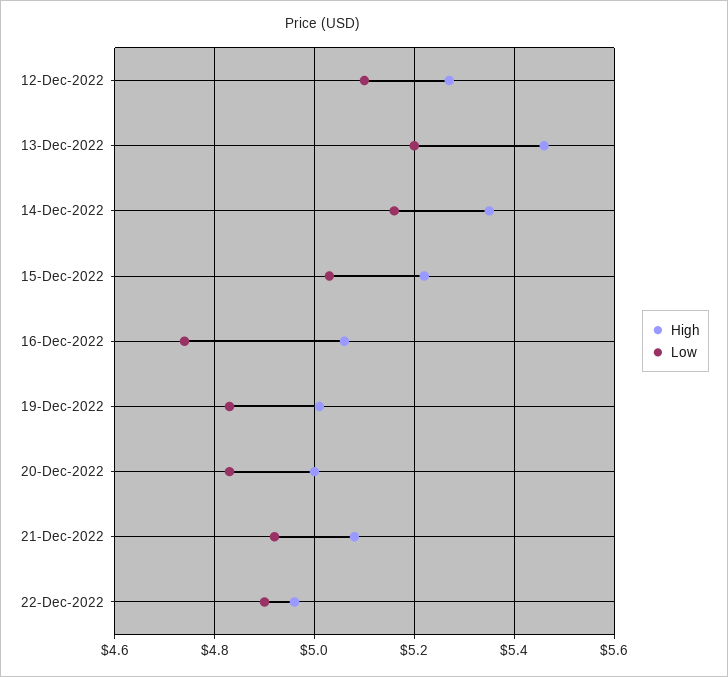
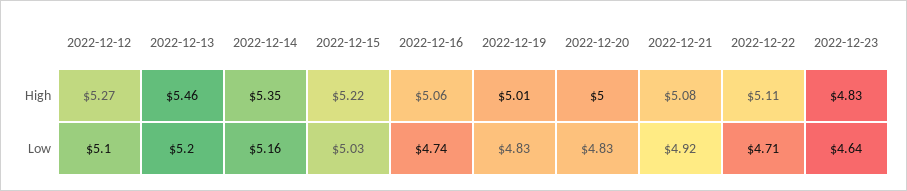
High, 22-Dec-2022: 4.95 -> 5.11
Low, 22-Dec-2022: 4.9 -> 4.71
High, 2022-12-23: none -> 4.83
Low, 2022-12-23: none -> 4.64

